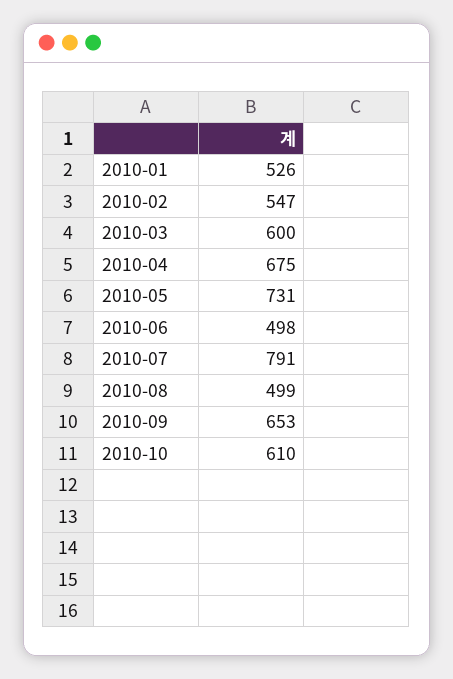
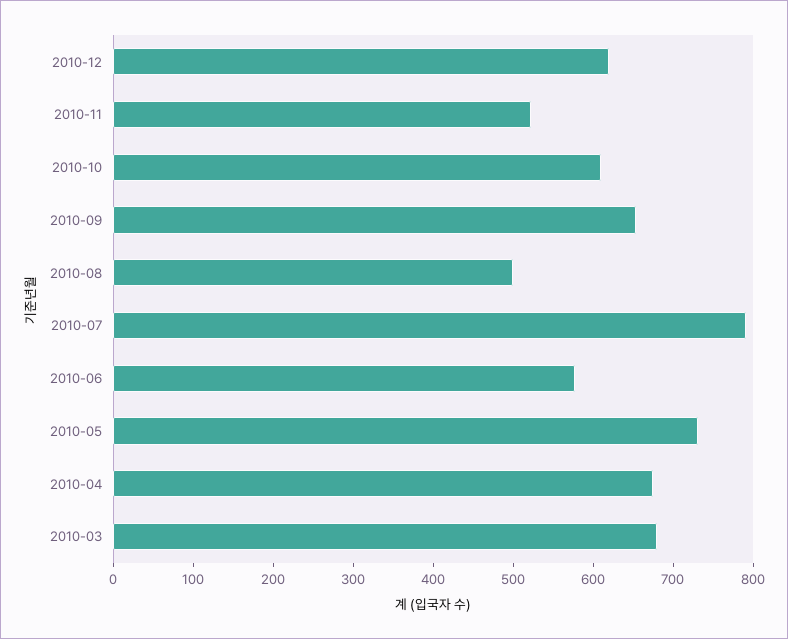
2010-01: 526 -> none
2010-02: 547 -> none
2010-03: 600 -> 680
2010-06: 498 -> 580
2010-12: none -> 620
2010-11: none -> 520

